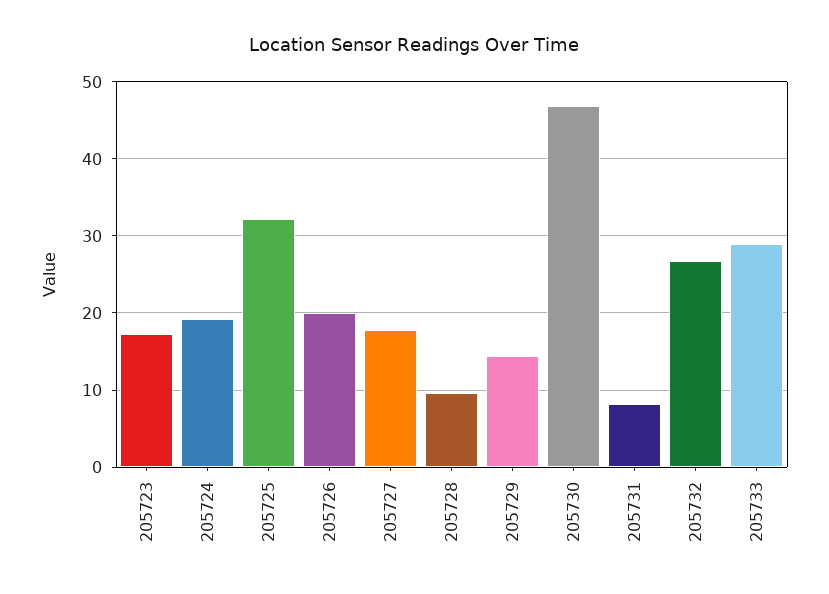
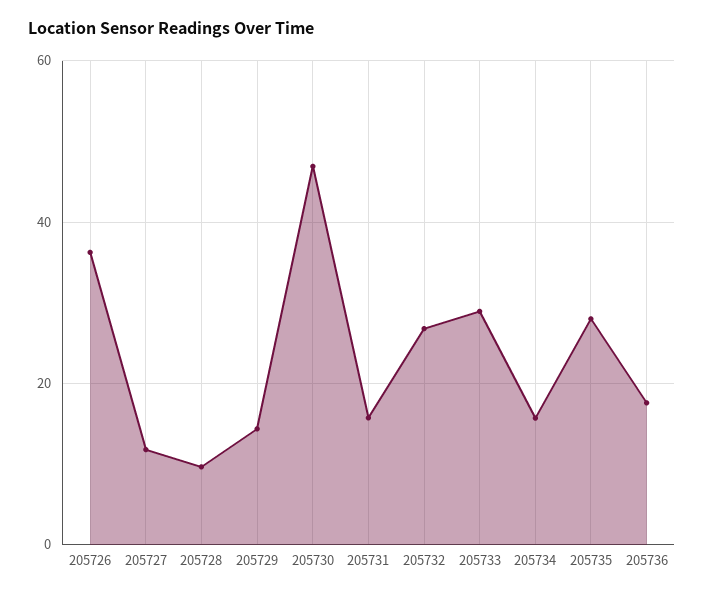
205723: 17 -> none
205724: 19 -> none
205725: 32 -> none
205726: 20 -> 36
205727: 18 -> 12
205731: 8 -> 16
205734: none -> 16
205735: none -> 28
205736: none -> 18

